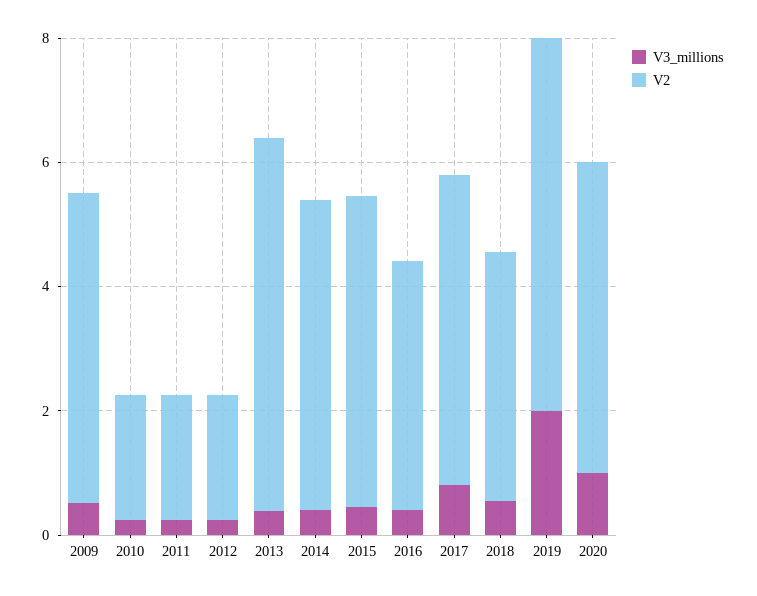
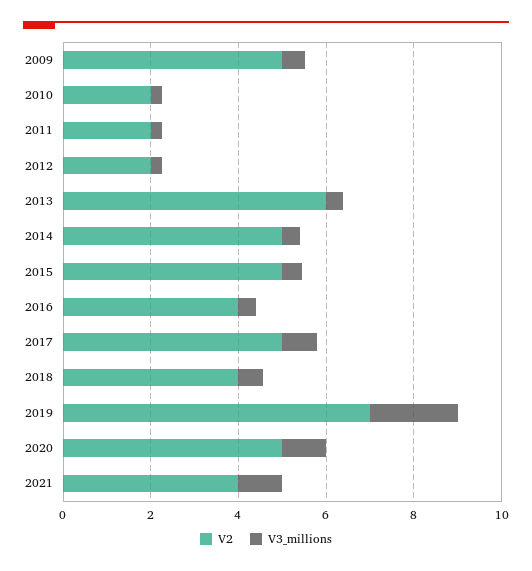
V2, 2019: 6 -> 7
V2, 2021: none -> 4
V3_millions, 2021: none -> 1

